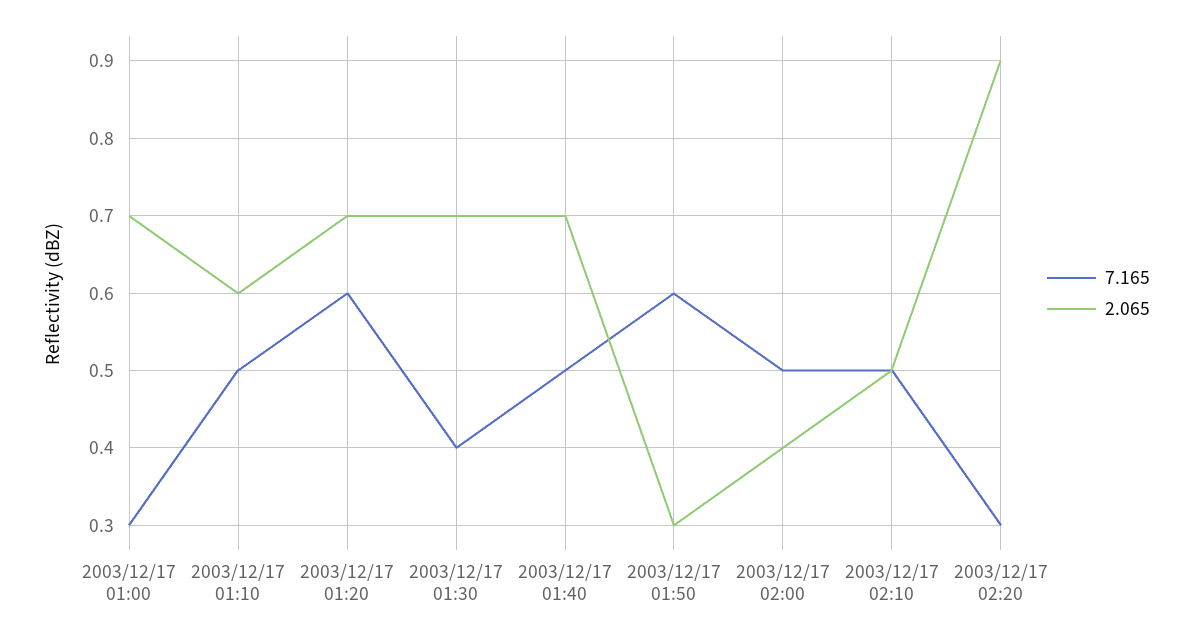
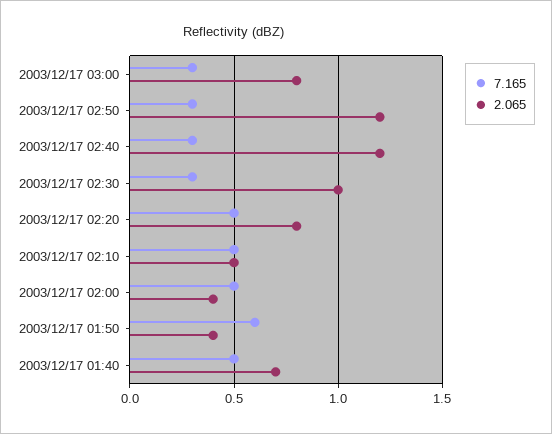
7.165, 2003/12/17 01:00: 0.3 -> none
2.065, 2003/12/17 01:00: 0.7 -> none
7.165, 2003/12/17 01:10: 0.5 -> none
2.065, 2003/12/17 01:10: 0.6 -> none
7.165, 2003/12/17 01:20: 0.6 -> none
2.065, 2003/12/17 01:20: 0.7 -> none
7.165, 2003/12/17 01:30: 0.4 -> none
2.065, 2003/12/17 01:30: 0.7 -> none
2.065, 2003/12/17 01:50: 0.3 -> 0.4
7.165, 2003/12/17 02:20: 0.3 -> 0.5
2.065, 2003/12/17 02:20: 0.9 -> 0.8
7.165, 2003/12/17 03:00: none -> 0.3
2.065, 2003/12/17 03:00: none -> 0.8
7.165, 2003/12/17 02:50: none -> 0.3
2.065, 2003/12/17 02:50: none -> 1.2
7.165, 2003/12/17 02:40: none -> 0.3
2.065, 2003/12/17 02:40: none -> 1.2
7.165, 2003/12/17 02:30: none -> 0.3
2.065, 2003/12/17 02:30: none -> 1

